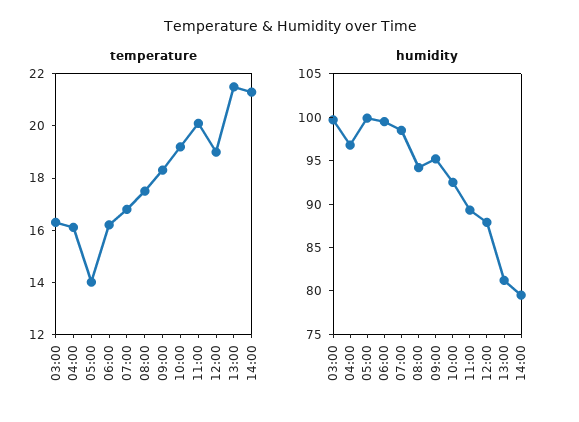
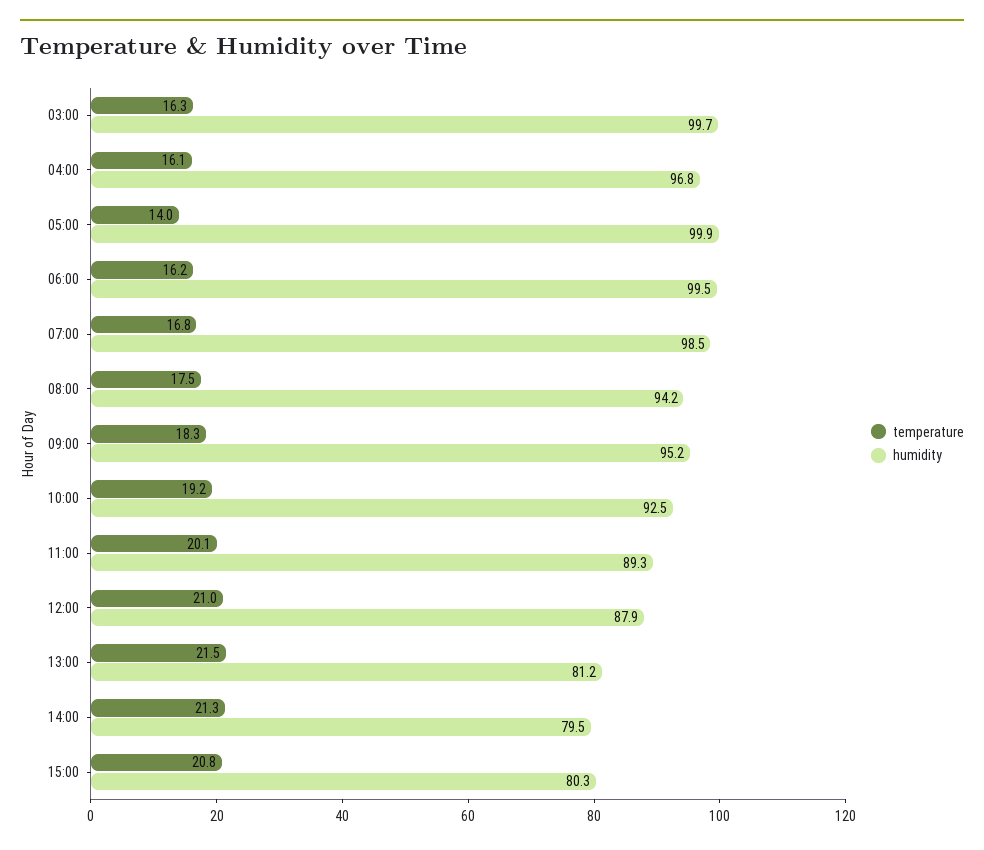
temperature, 12:00: 19 -> 21
temperature, 15:00: none -> 20.8
humidity, 15:00: none -> 80.3

